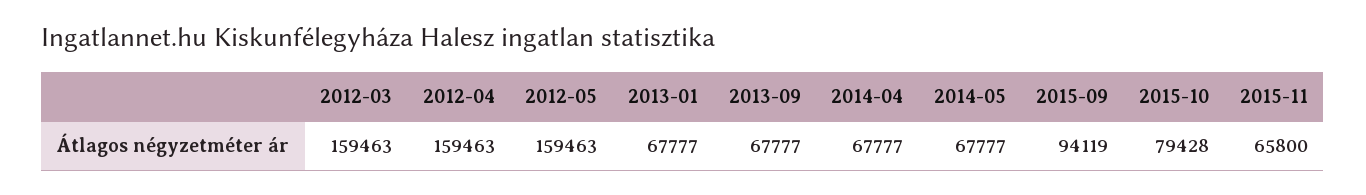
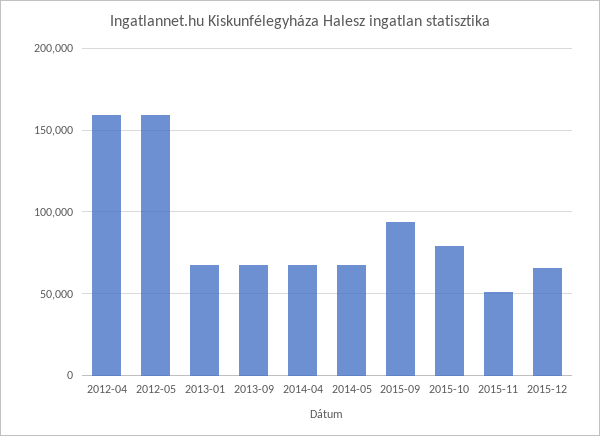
2012-03: 159463 -> none
2015-11: 65800 -> 50000
2015-12: none -> 65000

